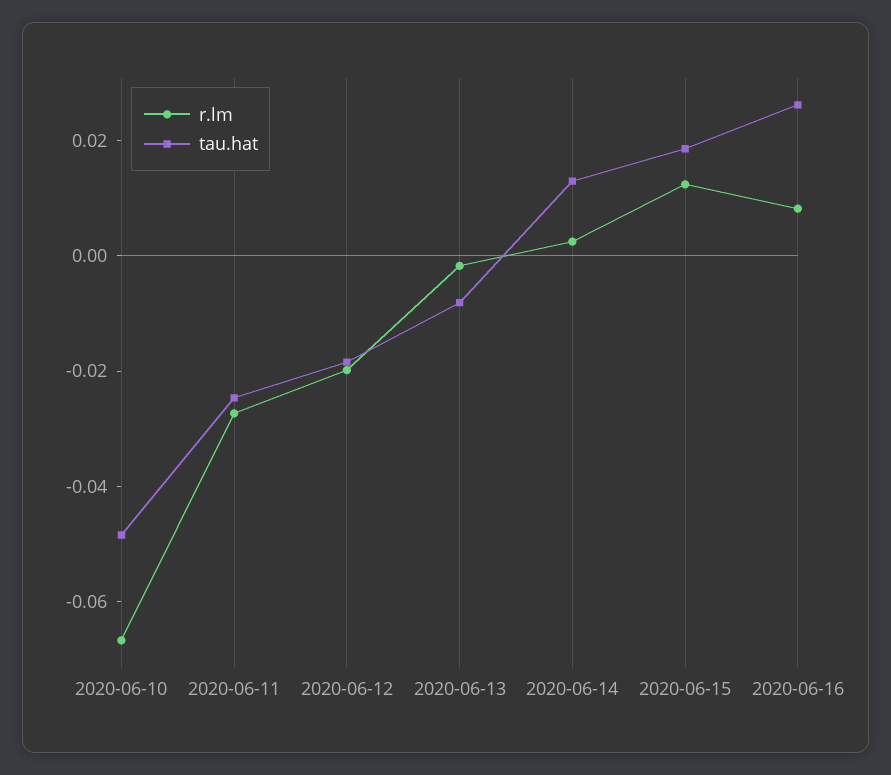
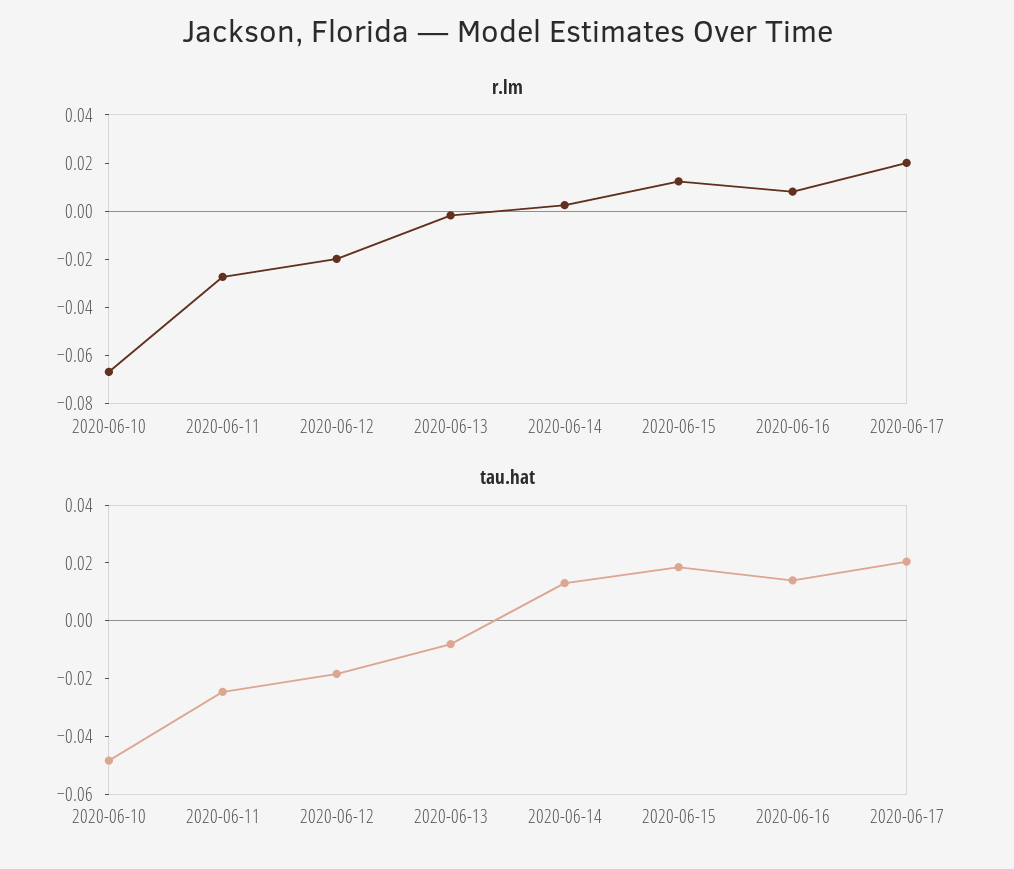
tau.hat, 2020-06-16: 0.025 -> 0.015
r.lm, 2020-06-17: none -> 0.02
tau.hat, 2020-06-17: none -> 0.02

